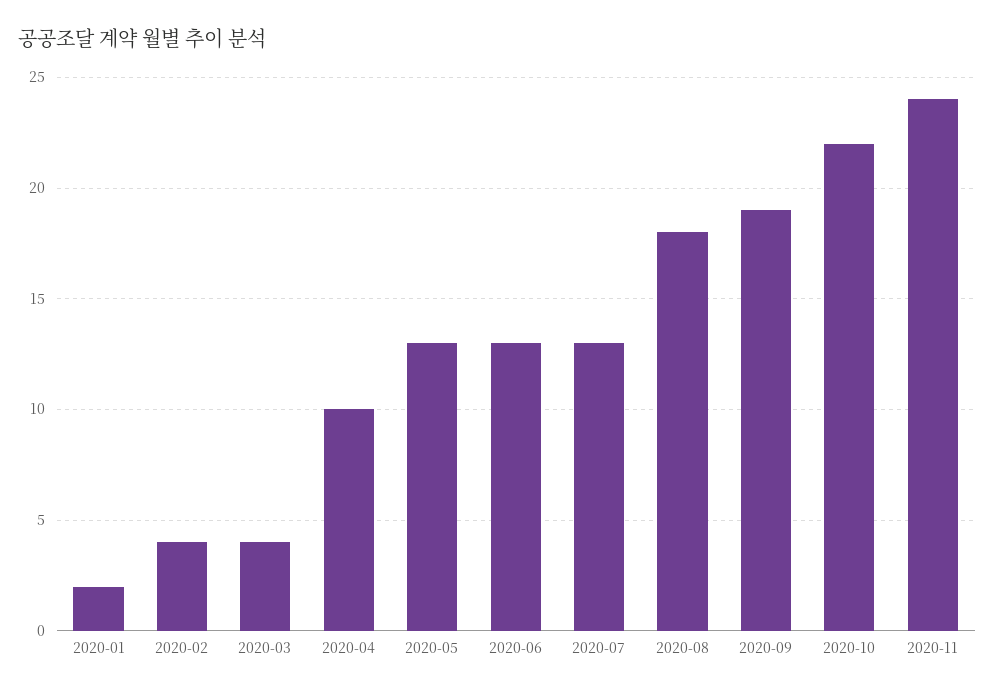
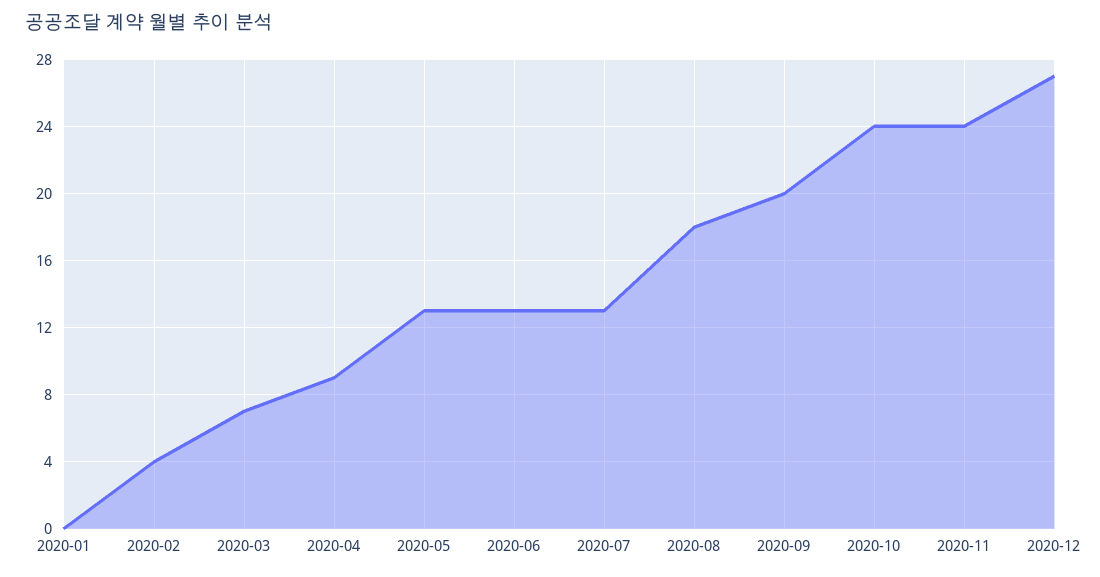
2020-01: 2 -> 0
2020-03: 4 -> 7
2020-04: 10 -> 9
2020-09: 19 -> 20
2020-10: 22 -> 24
2020-12: none -> 27

